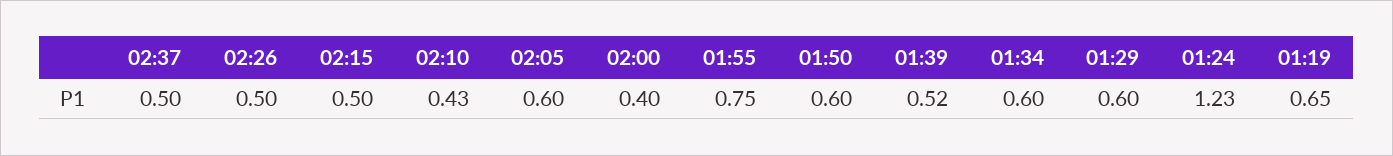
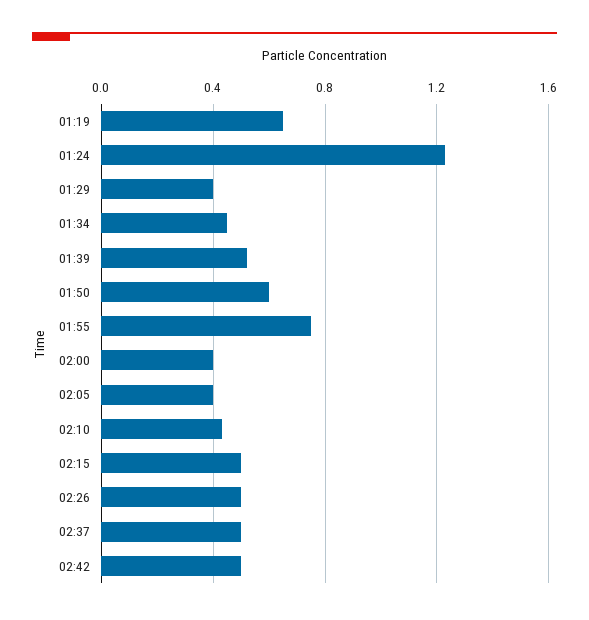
02:05: 0.6 -> 0.4
01:34: 0.6 -> 0.45
01:29: 0.6 -> 0.4
02:42: none -> 0.5

